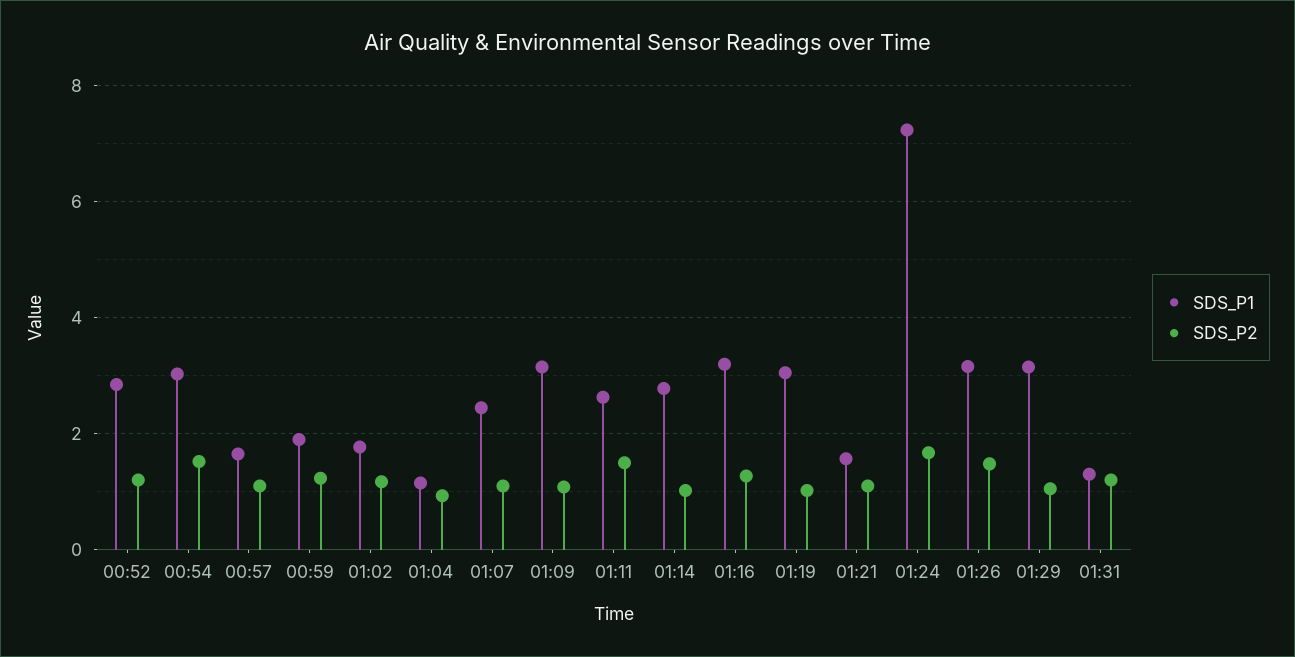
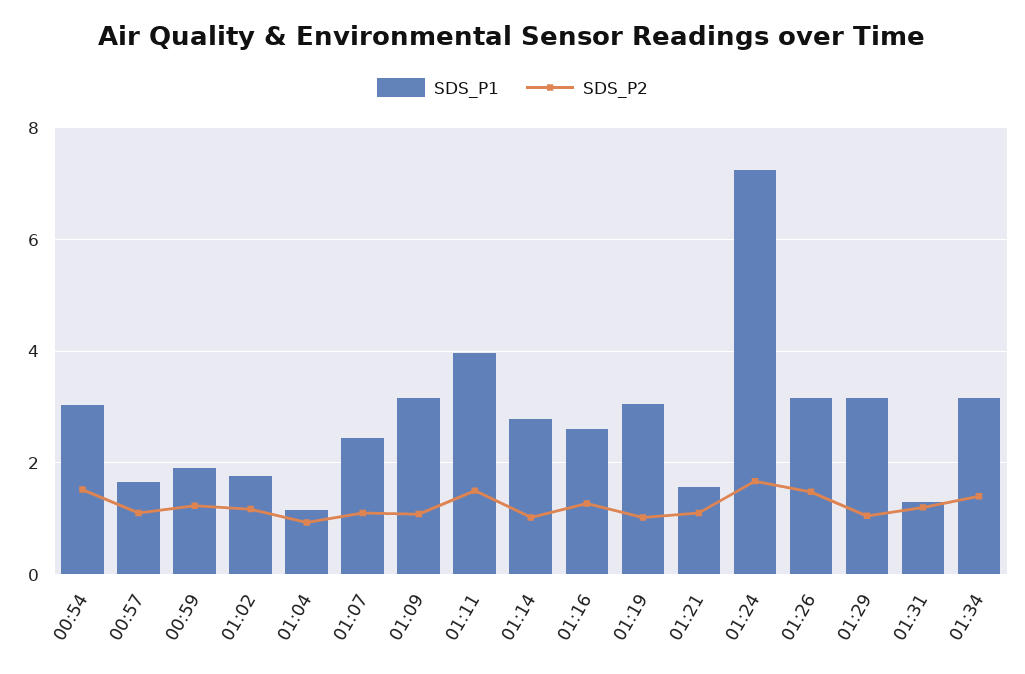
SDS_P1, 00:52: 2.8 -> none
SDS_P2, 00:52: 1.2 -> none
SDS_P1, 01:11: 2.6 -> 4
SDS_P1, 01:16: 3.2 -> 2.6
SDS_P1, 01:34: none -> 3.2
SDS_P2, 01:34: none -> 1.4

